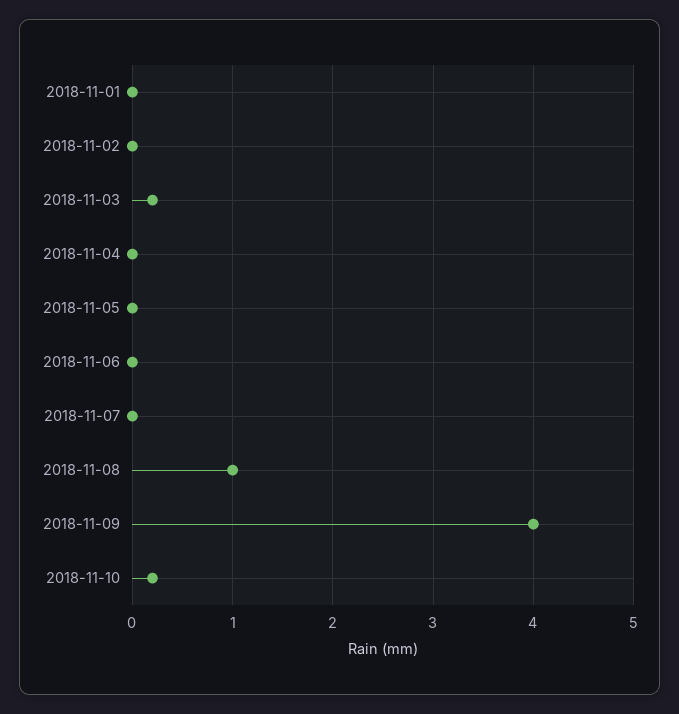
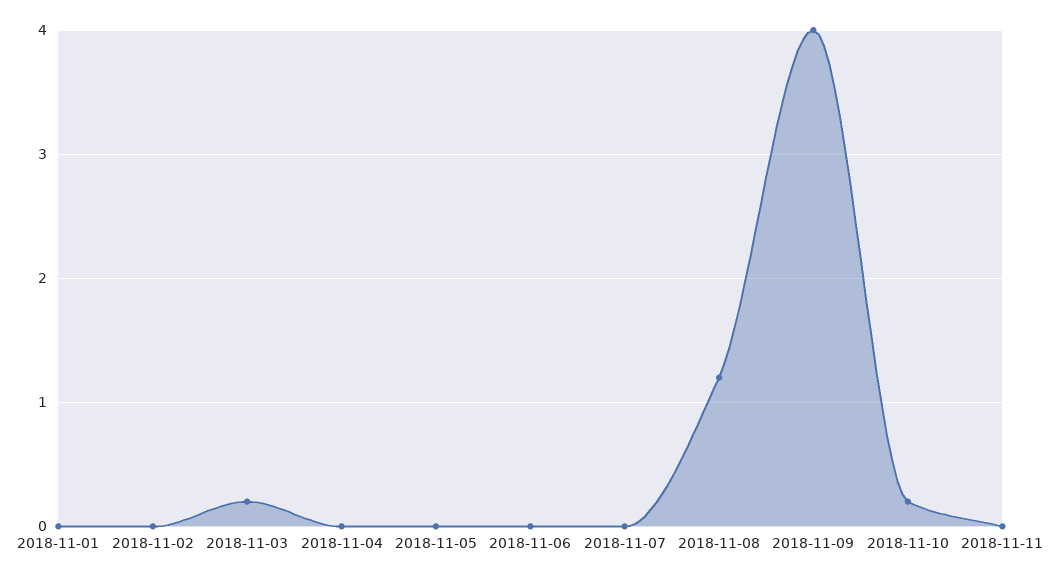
2018-11-08: 1 -> 1.2
2018-11-11: none -> 0

